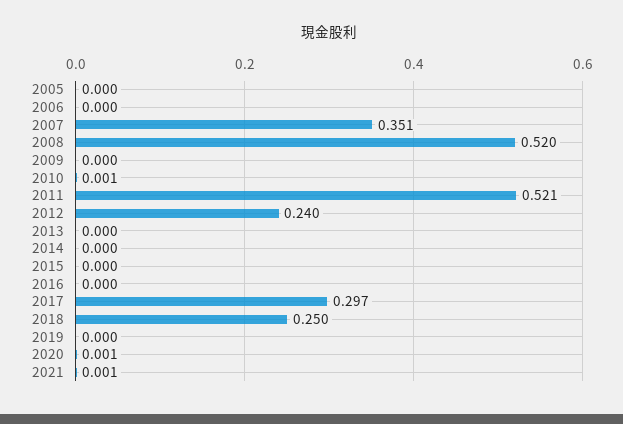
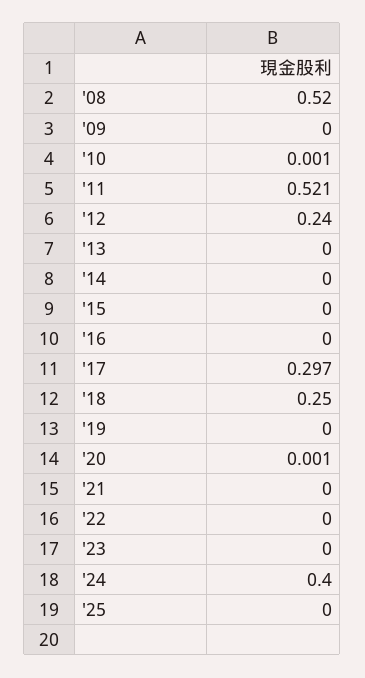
2005: 0 -> none
2006: 0 -> none
2007: 0.351 -> none
2021: 0.001 -> 0
'22: none -> 0
'23: none -> 0
'24: none -> 0.4
'25: none -> 0

